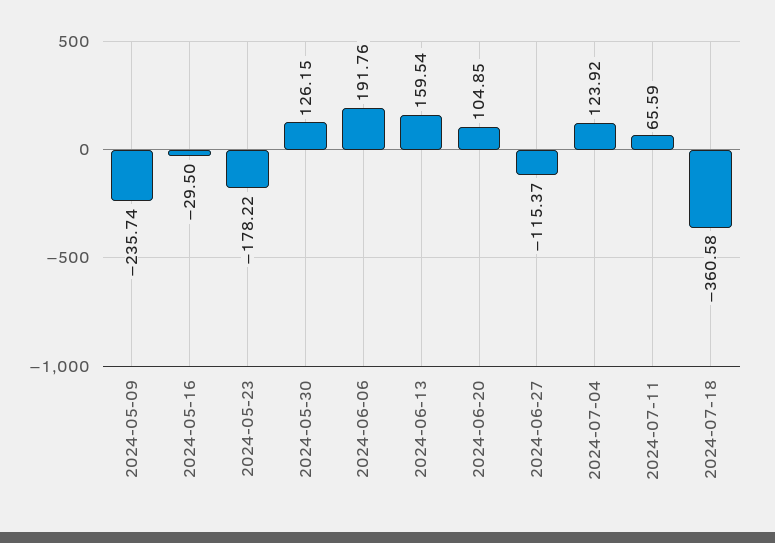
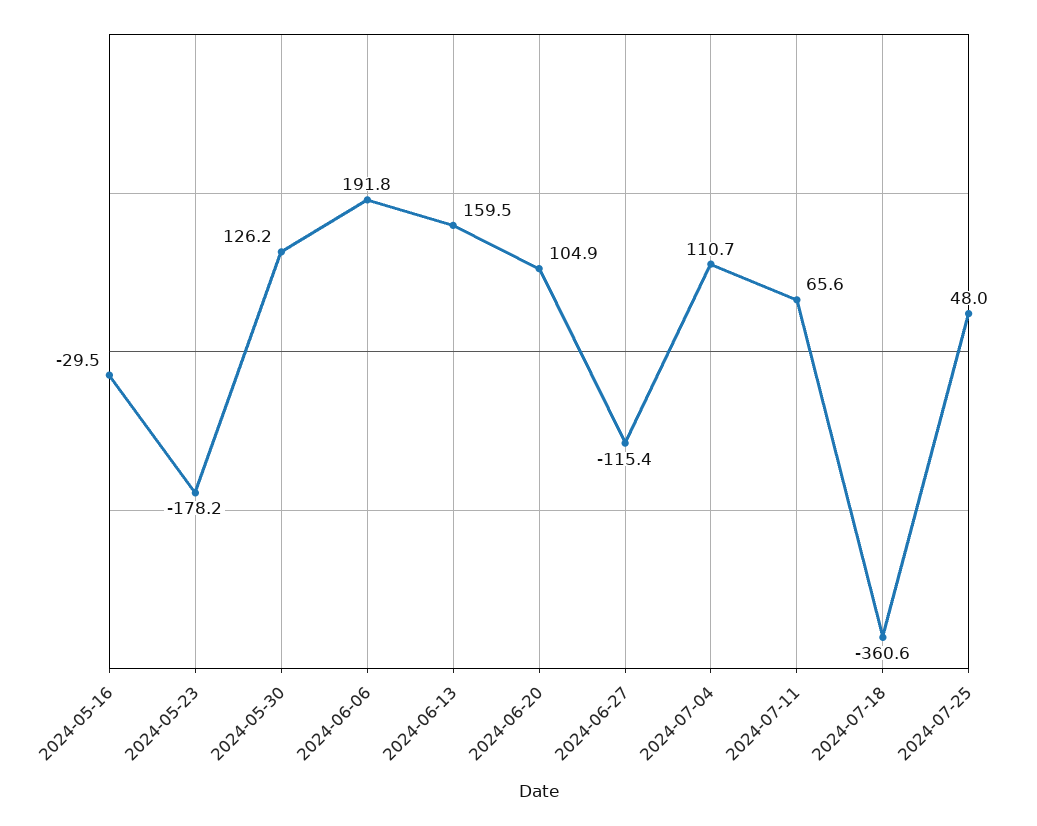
2024-05-09: -235.74 -> none
2024-07-04: 123.92 -> 110.7
2024-07-25: none -> 48

